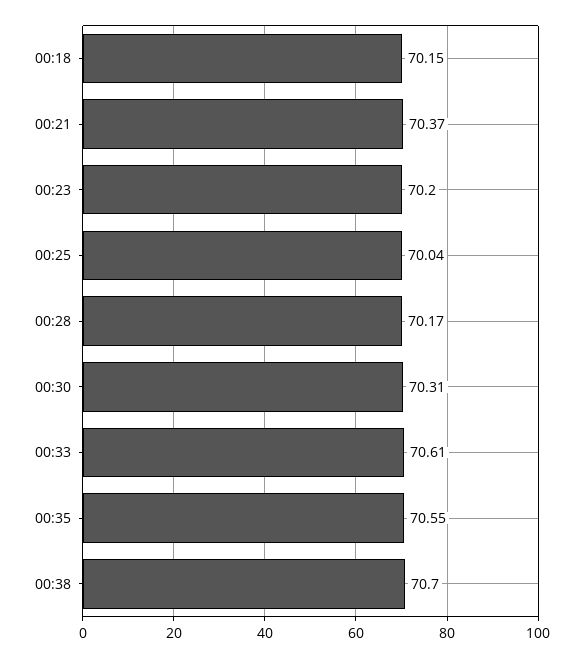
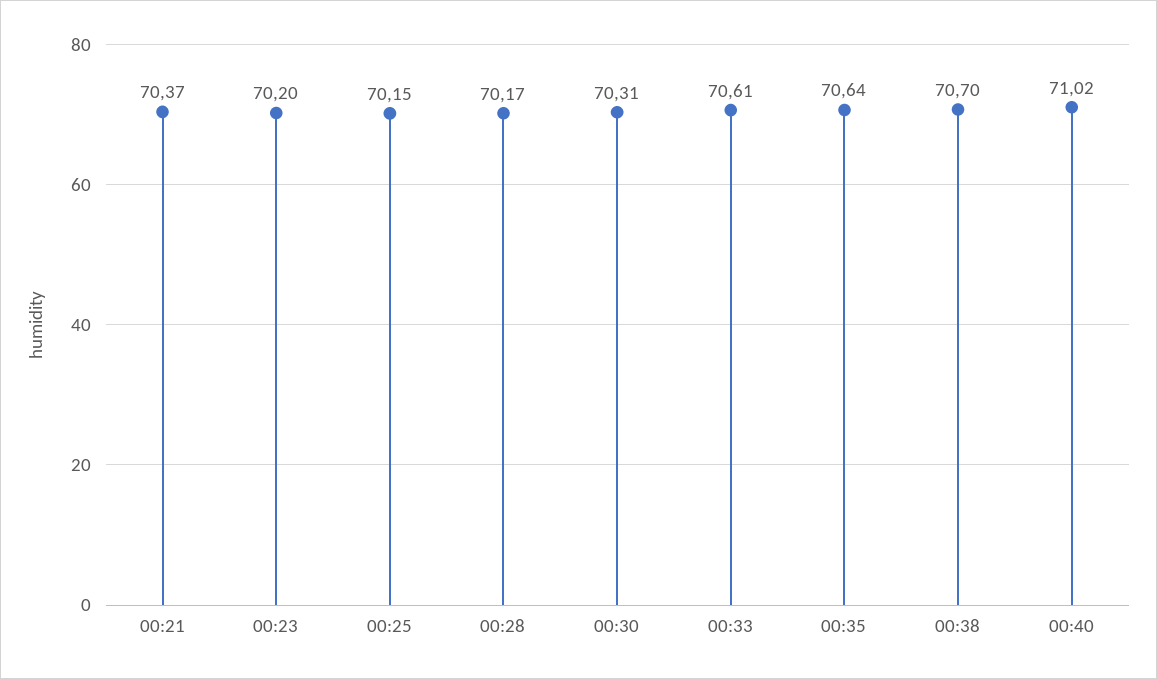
00:18: 70.15 -> none
00:25: 70.04 -> 70.15
00:35: 70.55 -> 70.64
00:40: none -> 71.02

